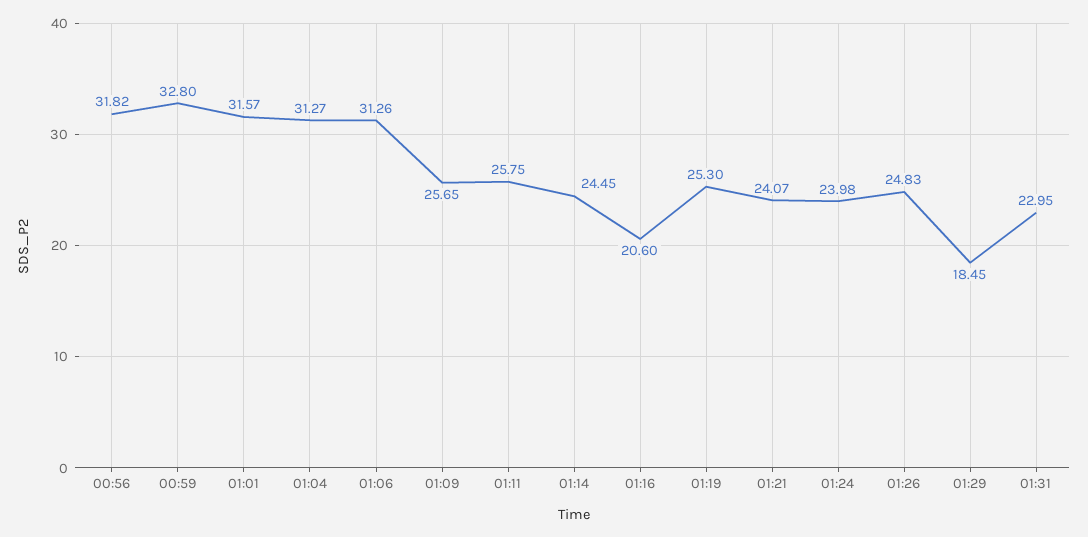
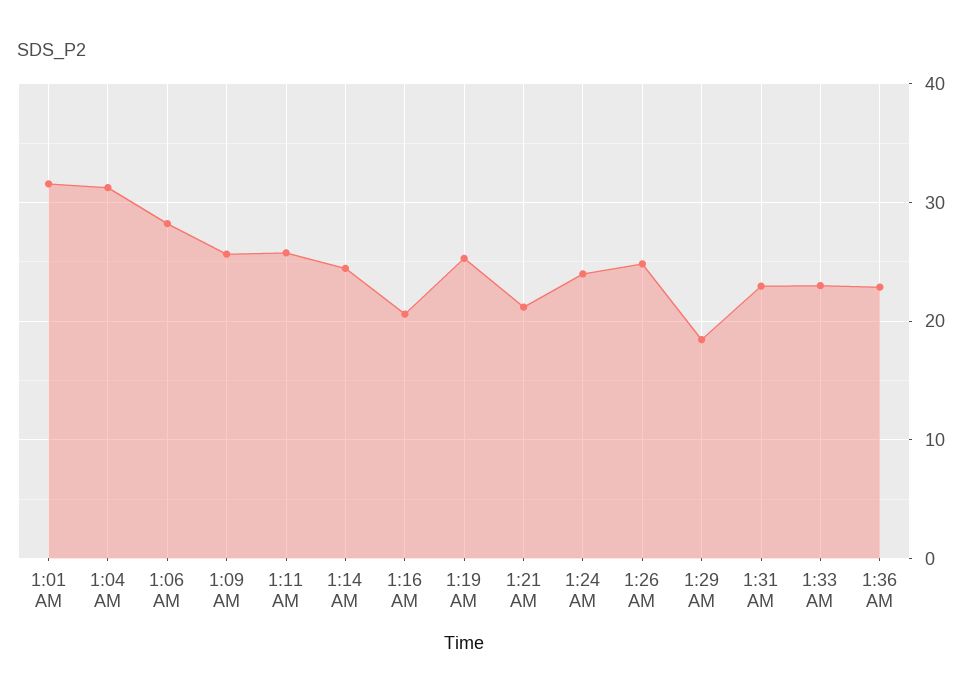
00:56: 31.82 -> none
00:59: 32.8 -> none
01:06: 31.26 -> 28
01:21: 24.07 -> 21
1:33 AM: none -> 23
1:36 AM: none -> 23

